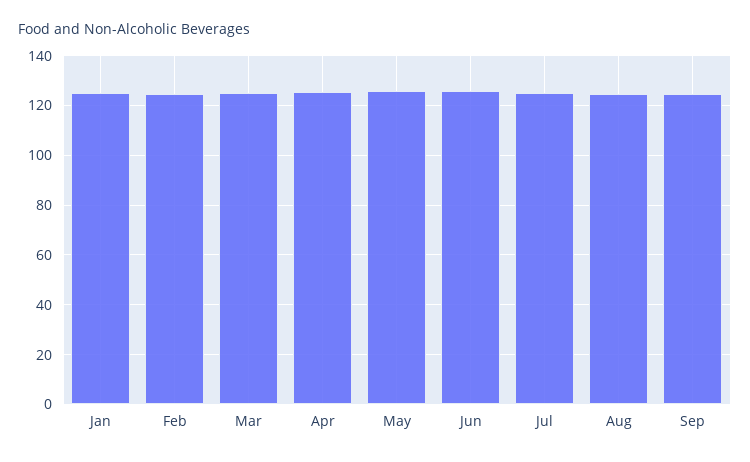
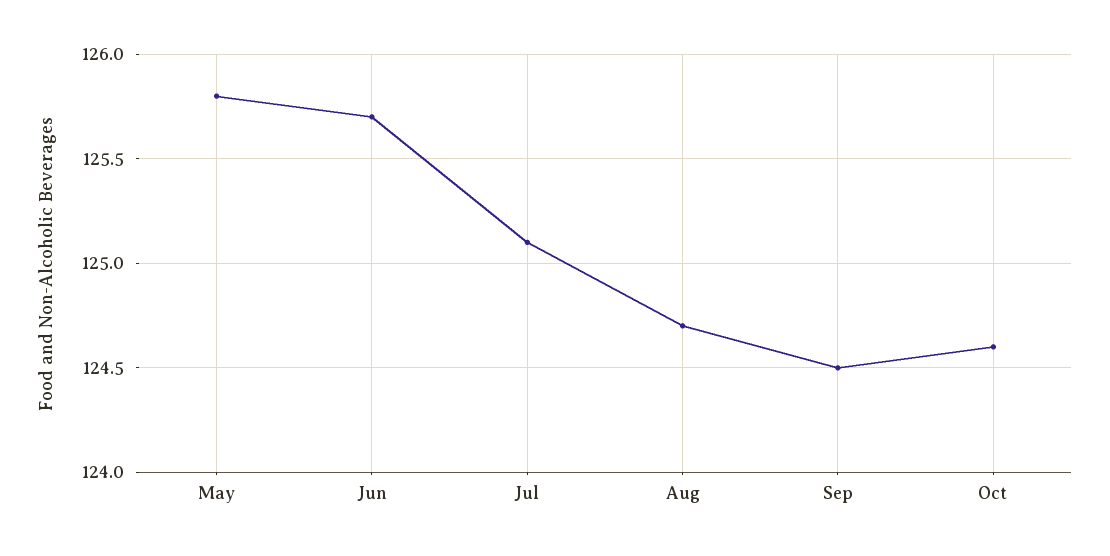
Jan: 125 -> none
Feb: 125 -> none
Mar: 125 -> none
Apr: 125 -> none
Oct: none -> 124.6

